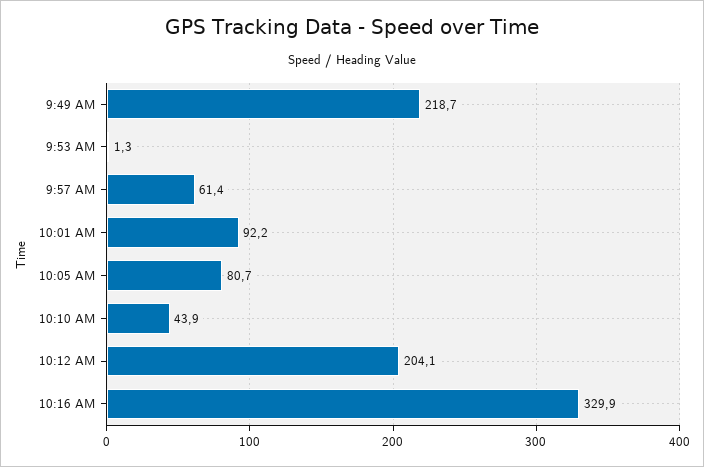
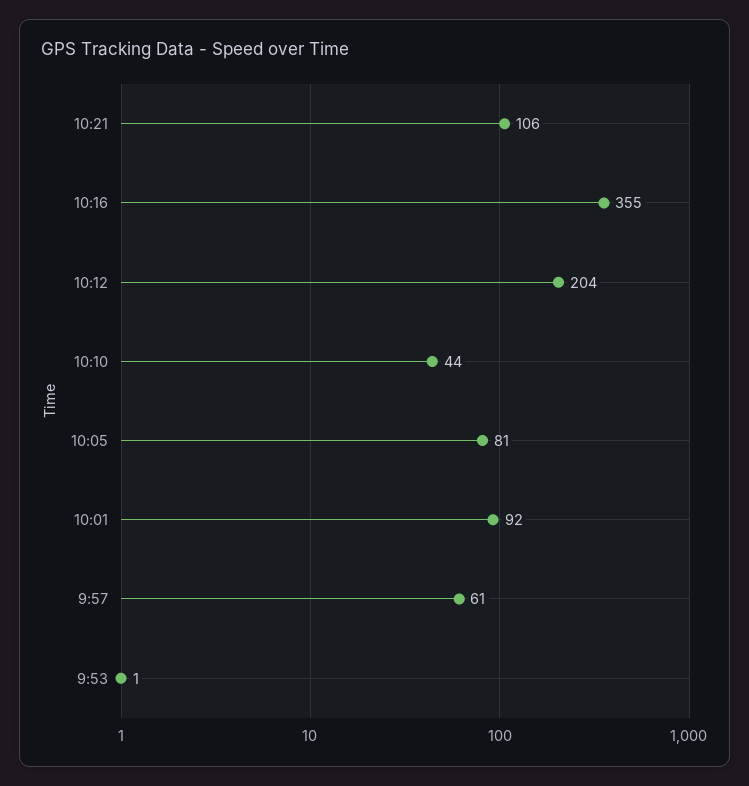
9:49 AM: 218.7 -> none
10:16 AM: 329.9 -> 355
10:21: none -> 106

